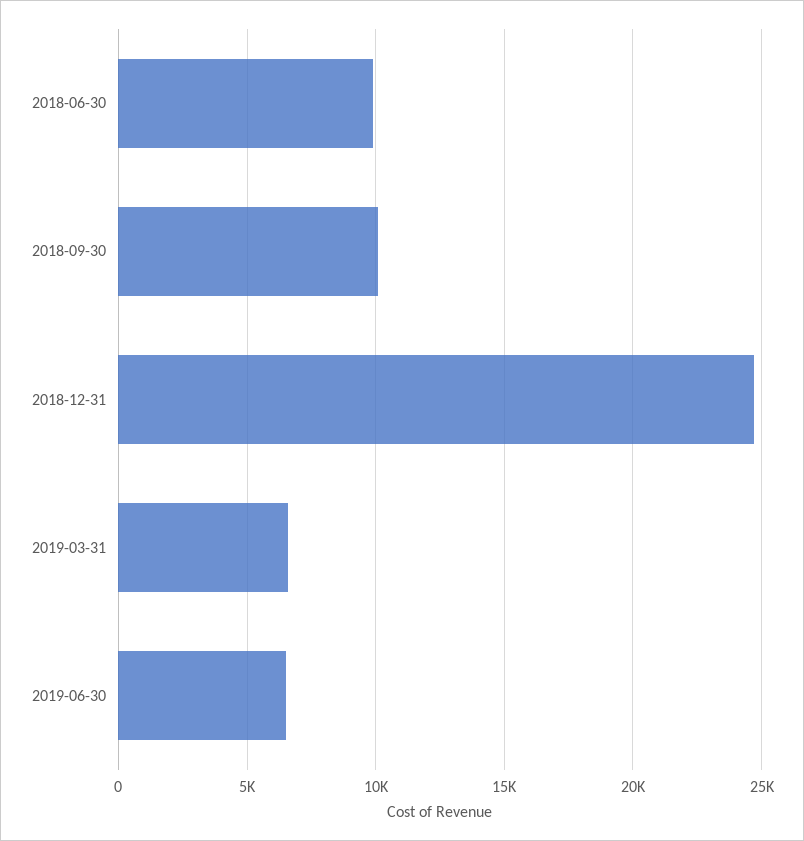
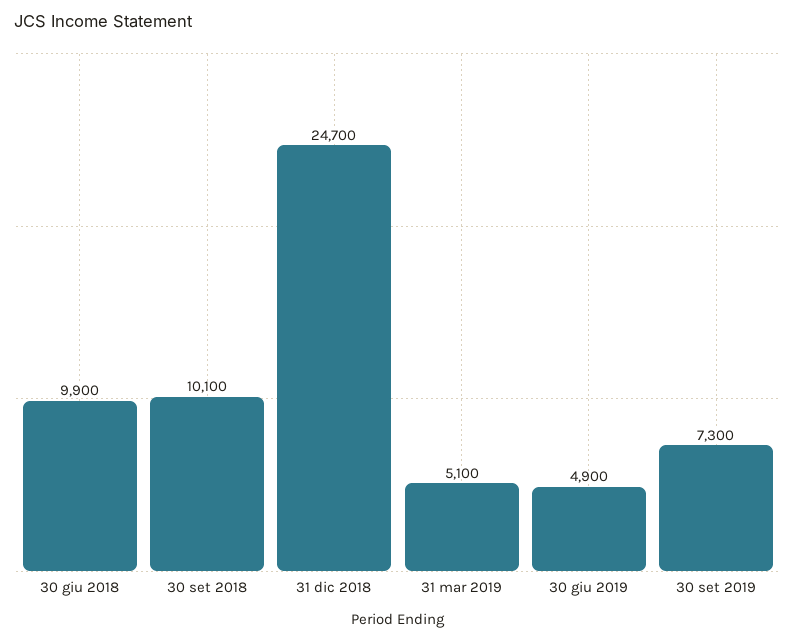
2019-03-31: 6500 -> 5100
2019-06-30: 6500 -> 4900
30 set 2019: none -> 7300

